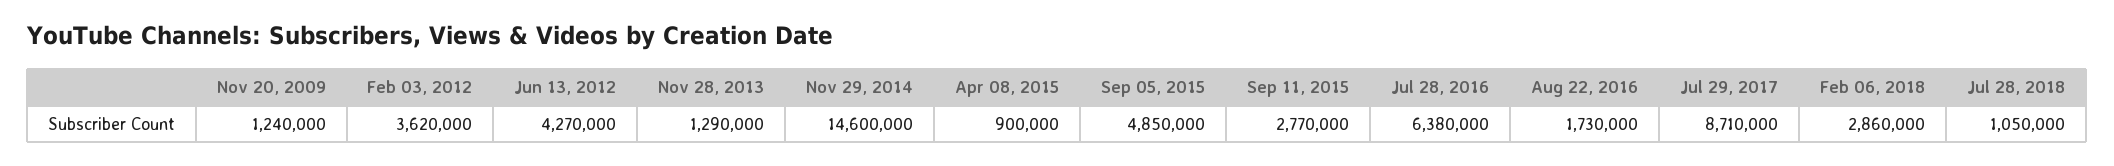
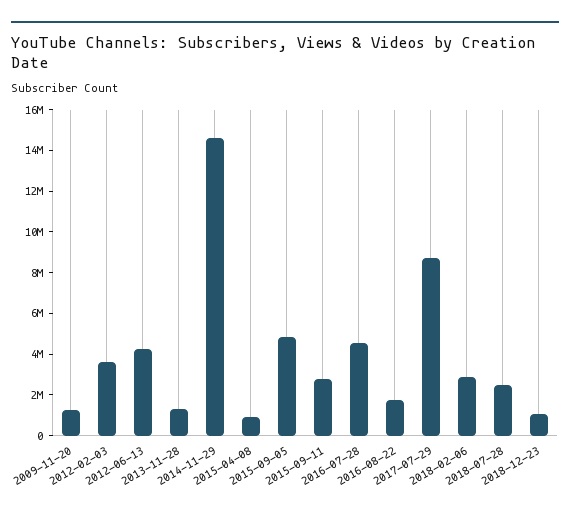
Jul 28, 2016: 6380000 -> 4500000
Jul 28, 2018: 1050000 -> 2500000
2018-12-23: none -> 1000000

